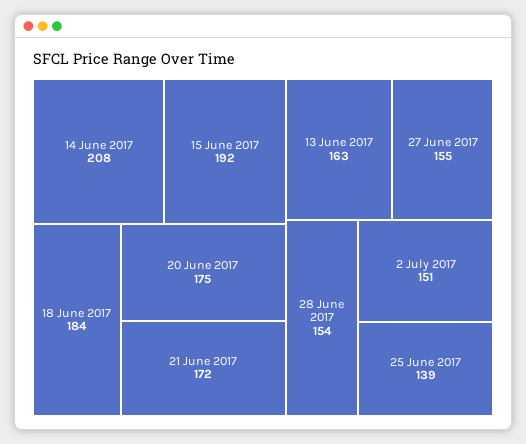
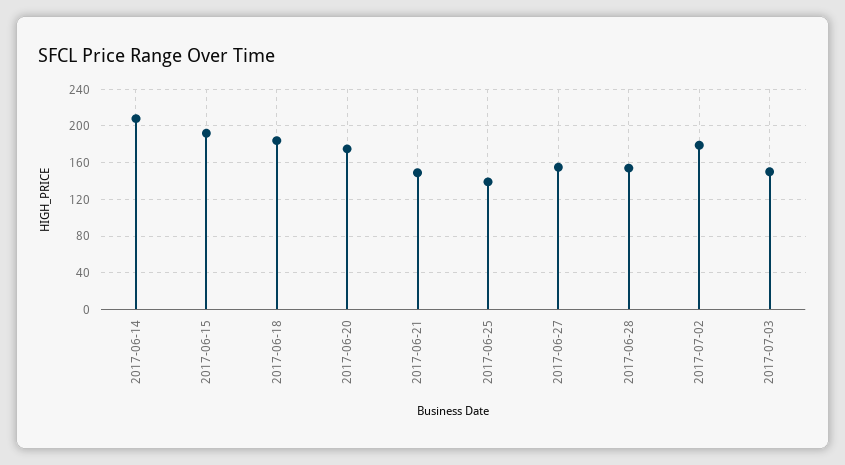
21 June 2017: 172 -> 150
13 June 2017: 163 -> none
2 July 2017: 151 -> 180
2017-07-03: none -> 150

